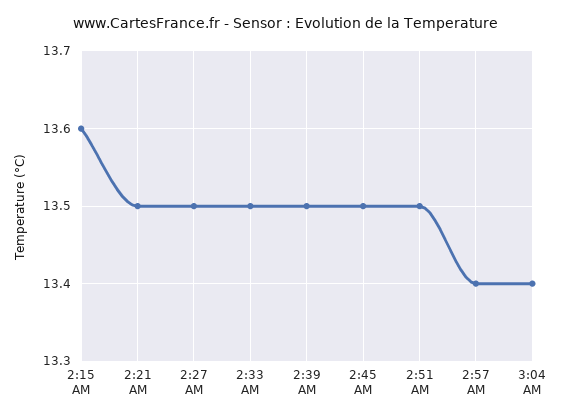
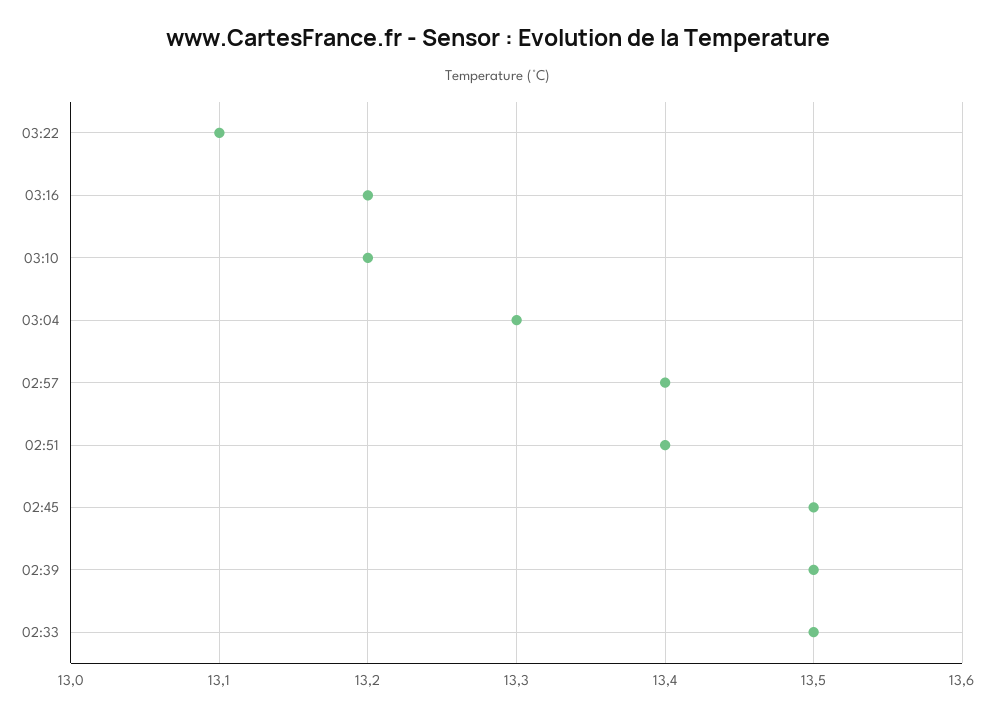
2:15 AM: 13.6 -> none
2:21 AM: 13.5 -> none
2:27 AM: 13.5 -> none
2:51 AM: 13.5 -> 13.4
3:04 AM: 13.4 -> 13.3
03:22: none -> 13.1
03:16: none -> 13.2
03:10: none -> 13.2

